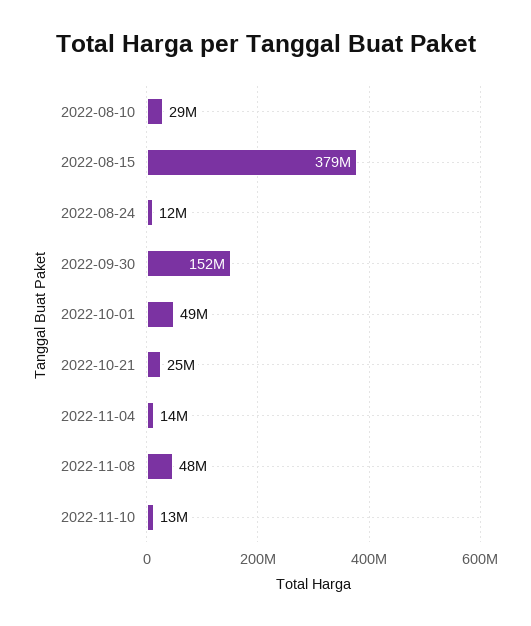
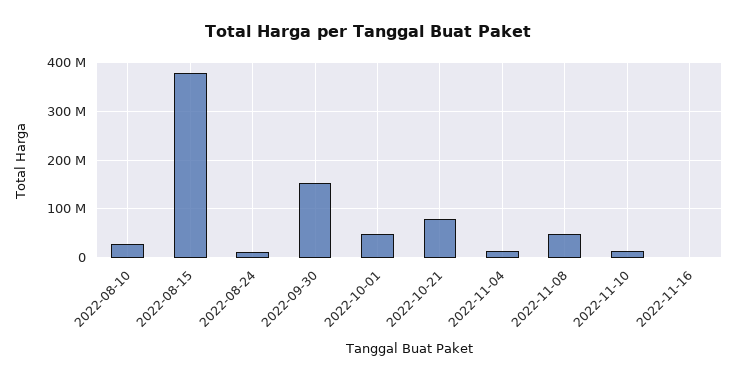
2022-10-21: 25000000 -> 80000000
2022-11-16: none -> 0

